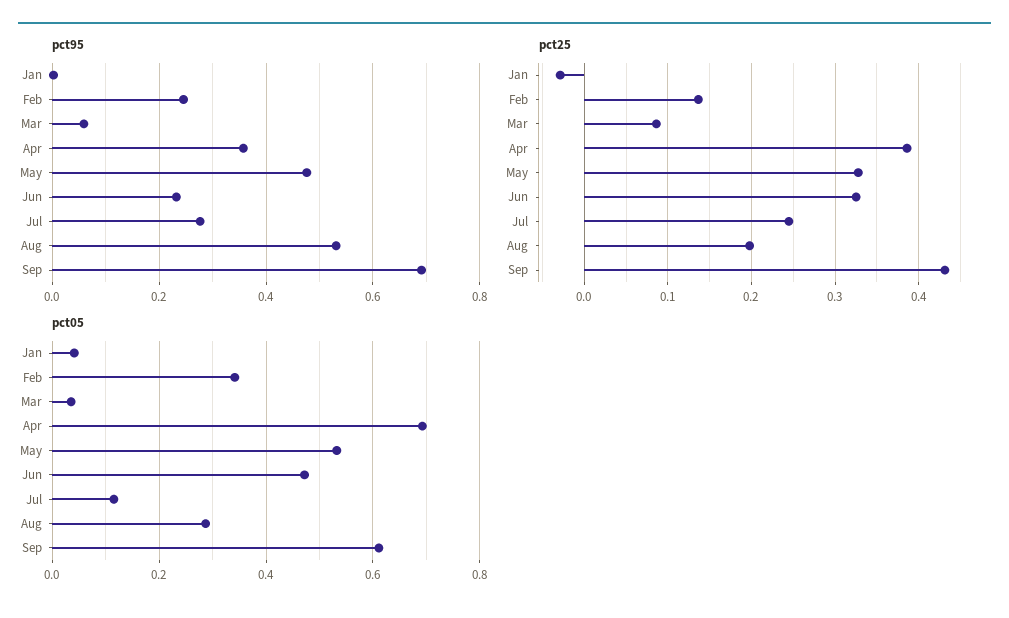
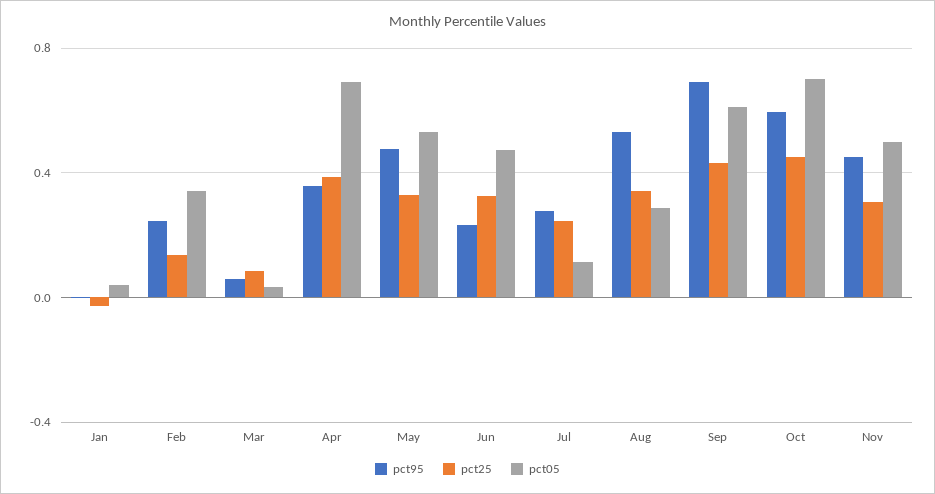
pct25, Aug: 0.2 -> 0.35
pct95, Oct: none -> 0.6
pct25, Oct: none -> 0.45
pct05, Oct: none -> 0.7
pct95, Nov: none -> 0.45
pct25, Nov: none -> 0.3
pct05, Nov: none -> 0.5

